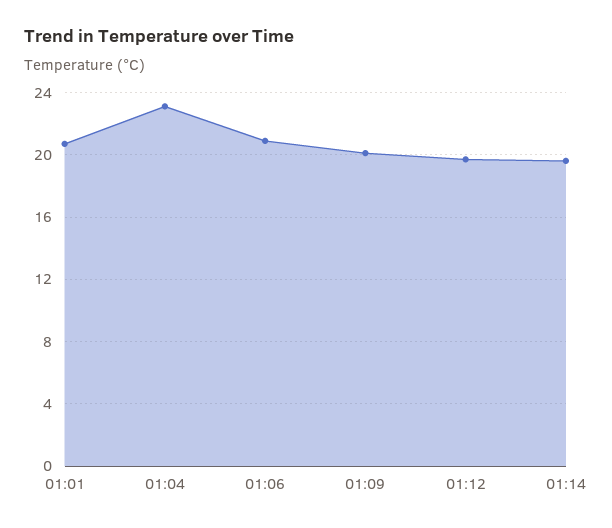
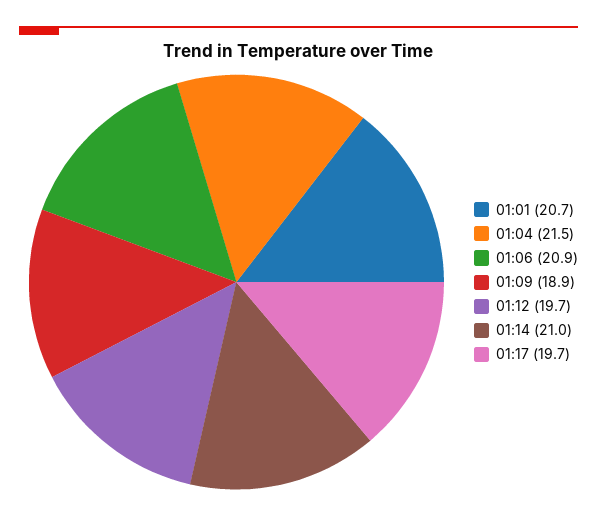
01:04: 23 -> 21.5
01:09: 20 -> 18.9
01:14: 19.5 -> 21
01:17: none -> 19.7

